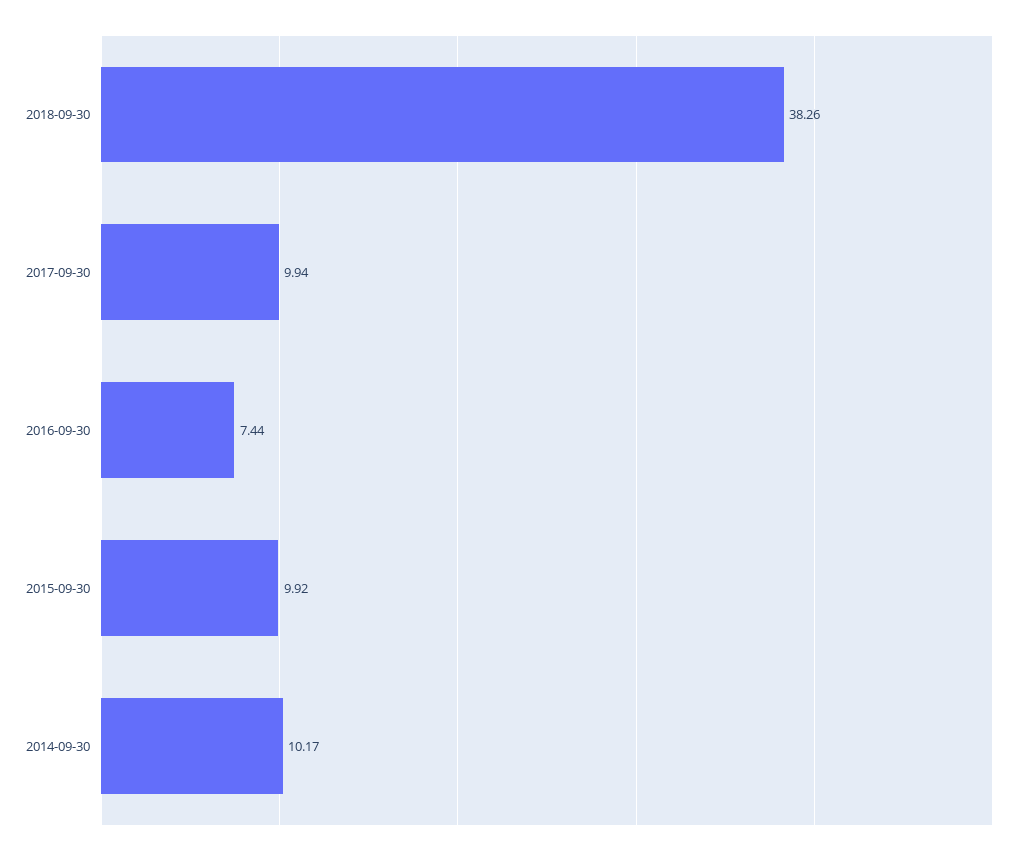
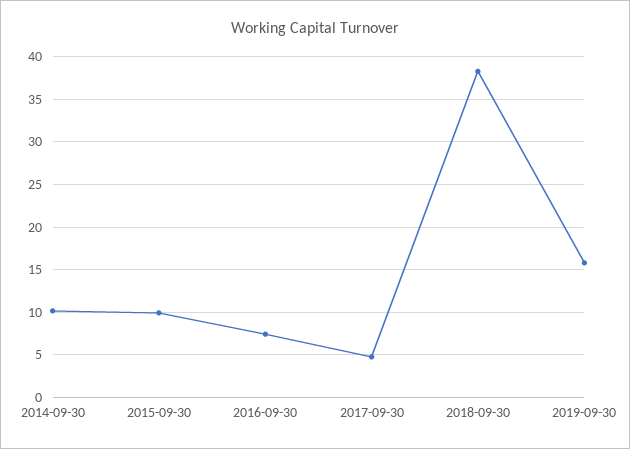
2017-09-30: 9.94 -> 5
2019-09-30: none -> 16

